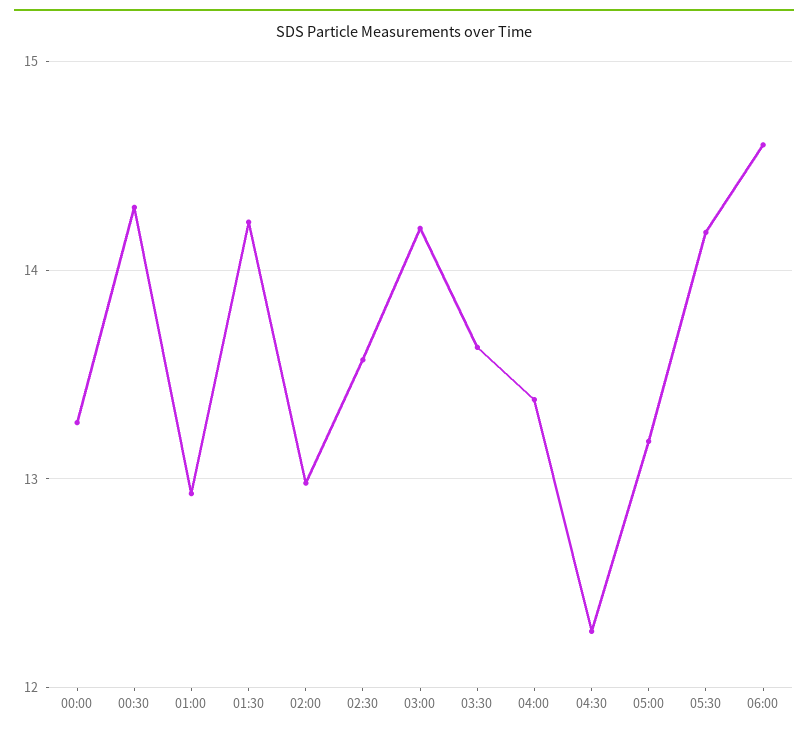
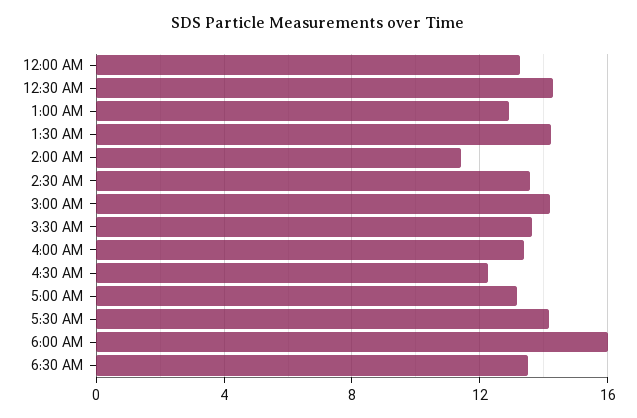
02:00: 13 -> 11.5
06:00: 14.6 -> 16
6:30 AM: none -> 13.5

